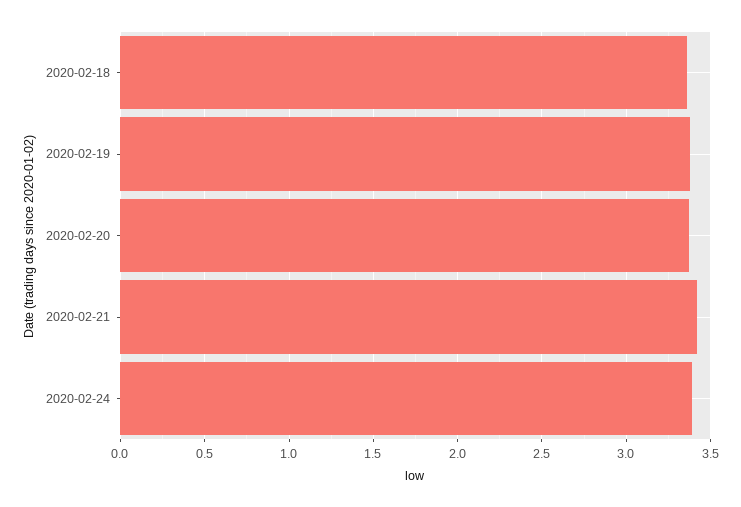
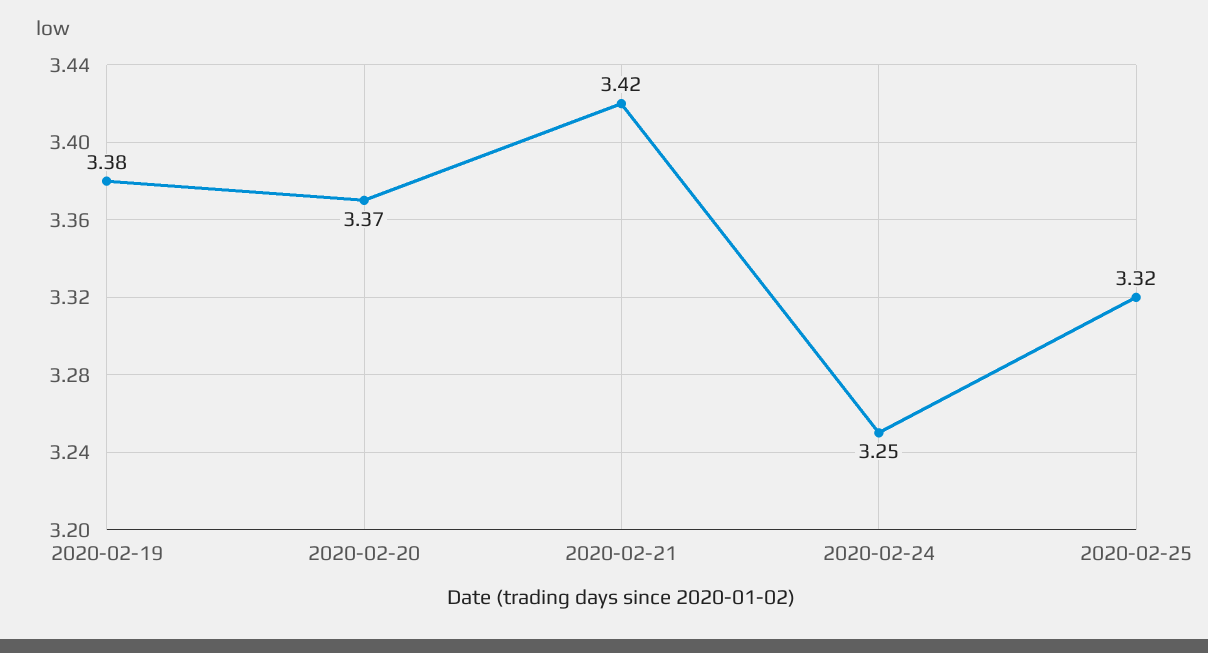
2020-02-18: 3.35 -> none
2020-02-24: 3.4 -> 3.25
2020-02-25: none -> 3.32

